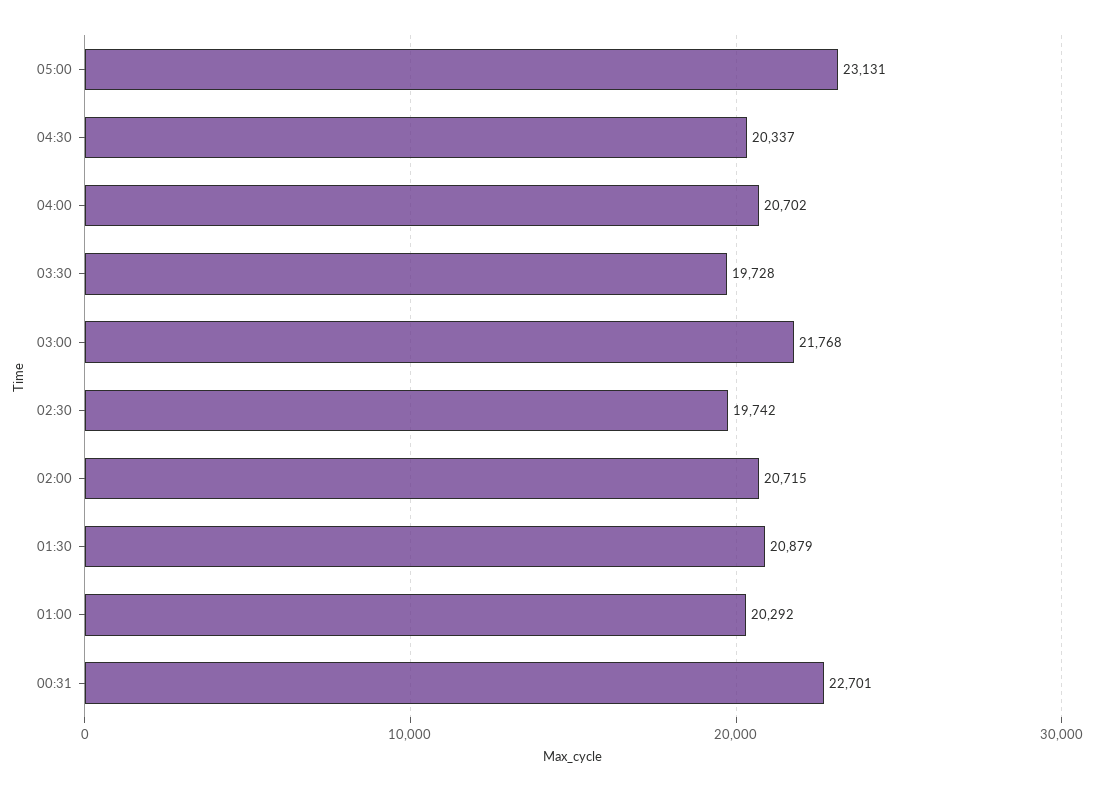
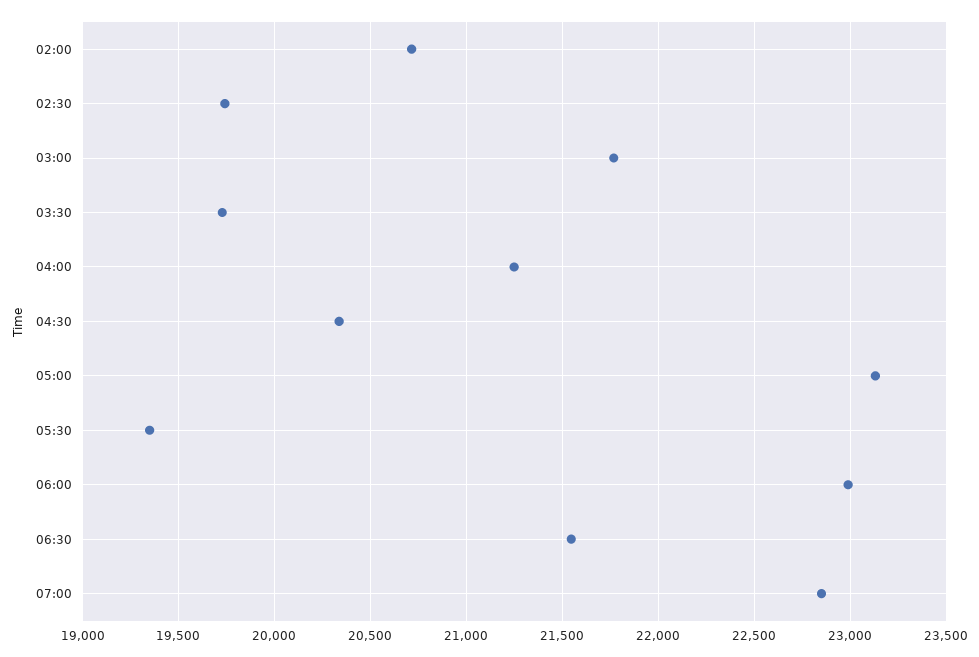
04:00: 20702 -> 21250
01:30: 20879 -> none
01:00: 20292 -> none
00:31: 22701 -> none
05:30: none -> 19350
06:00: none -> 23000
06:30: none -> 21550
07:00: none -> 22850

